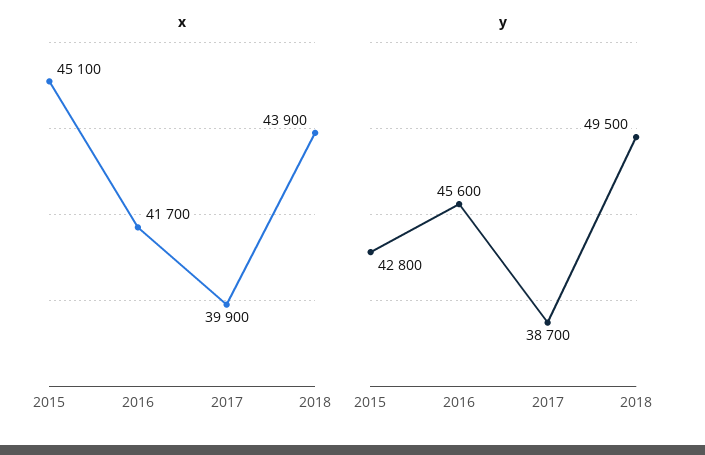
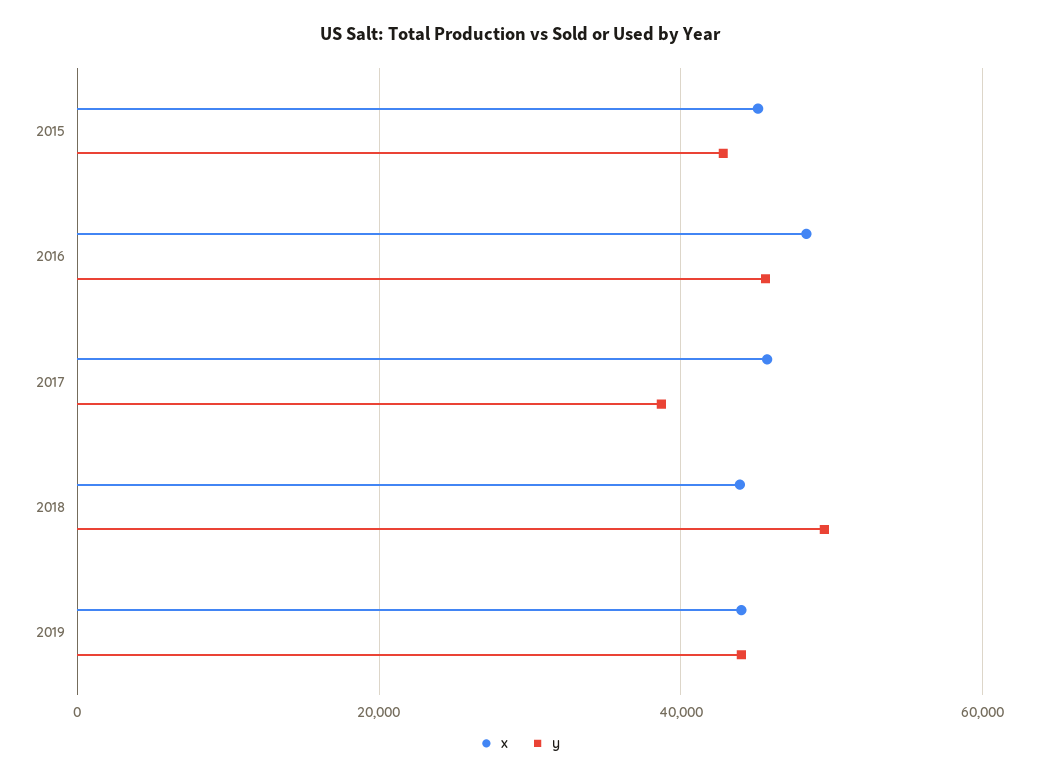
x, 2016: 41700 -> 48000
x, 2017: 39900 -> 46000
x, 2019: none -> 44000
y, 2019: none -> 44000

